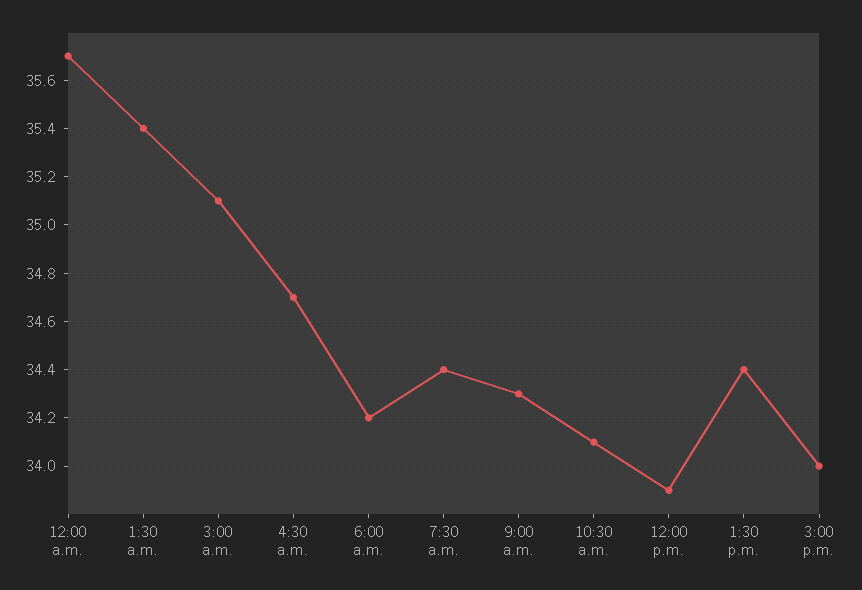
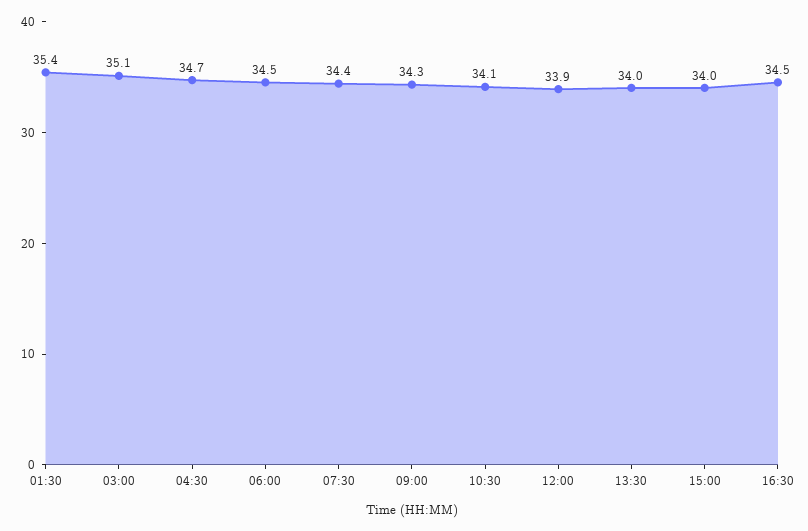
12:00 a.m.: 35.7 -> none
6:00 a.m.: 34.2 -> 34.5
1:30 p.m.: 34.4 -> 34
16:30: none -> 34.5

